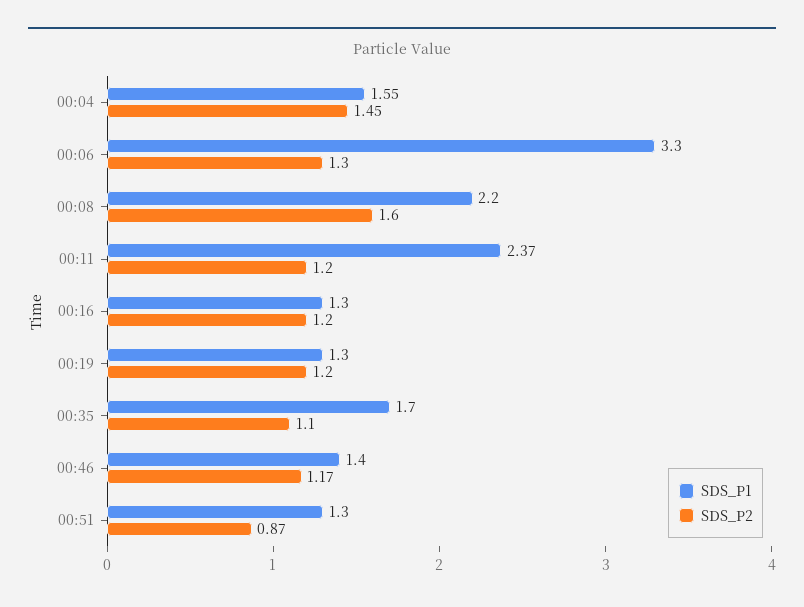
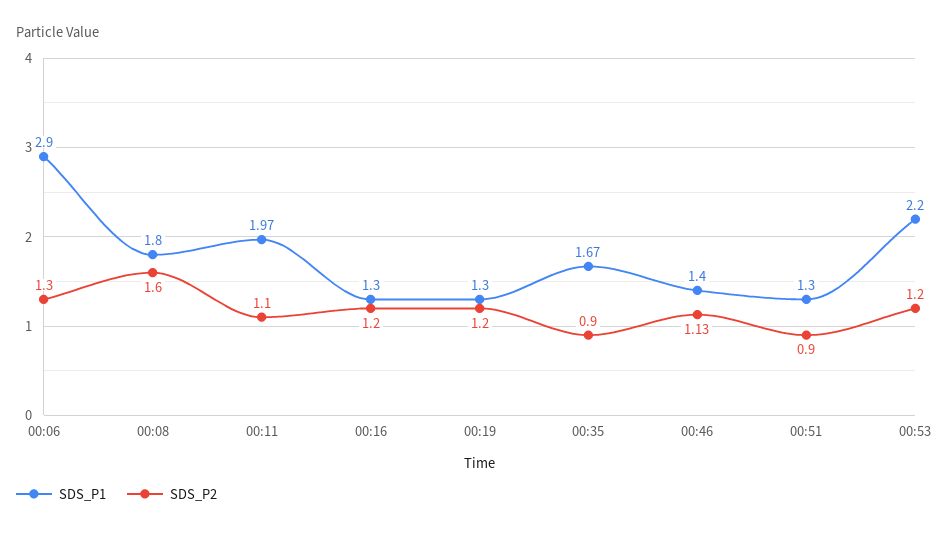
SDS_P1, 00:04: 1.55 -> none
SDS_P2, 00:04: 1.45 -> none
SDS_P1, 00:06: 3.3 -> 2.9
SDS_P1, 00:08: 2.2 -> 1.8
SDS_P1, 00:11: 2.37 -> 1.97
SDS_P2, 00:11: 1.2 -> 1.1
SDS_P1, 00:35: 1.7 -> 1.67
SDS_P2, 00:35: 1.1 -> 0.9
SDS_P2, 00:46: 1.17 -> 1.13
SDS_P2, 00:51: 0.87 -> 0.9
SDS_P1, 00:53: none -> 2.2
SDS_P2, 00:53: none -> 1.2

